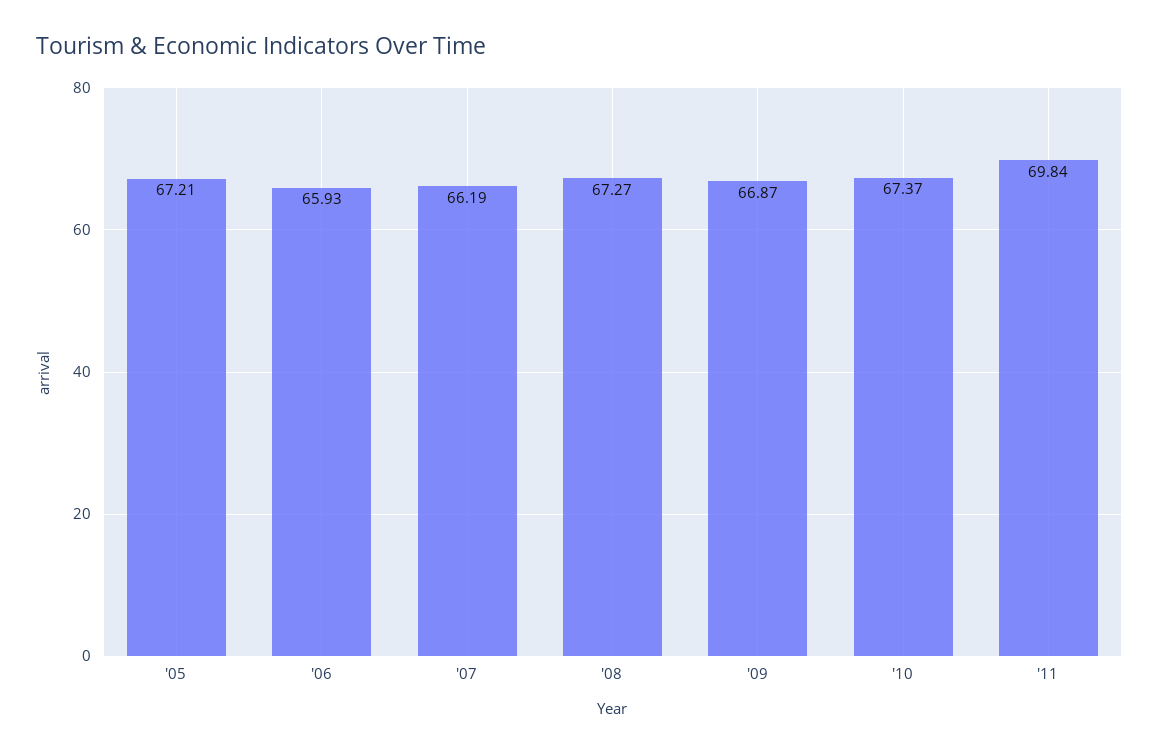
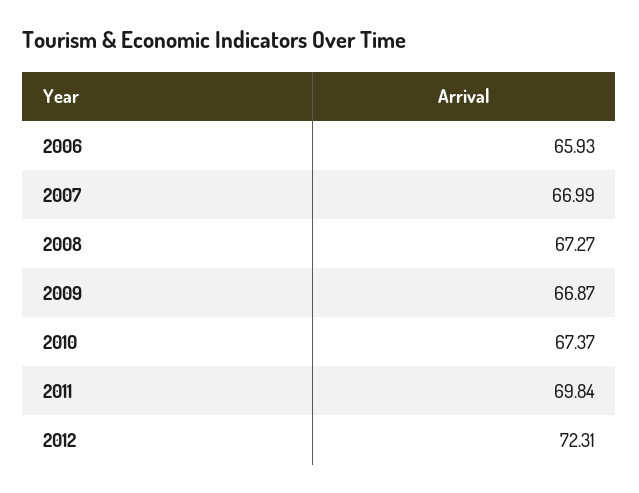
'05: 67.21 -> none
'07: 66.19 -> 66.99
2012: none -> 72.31

